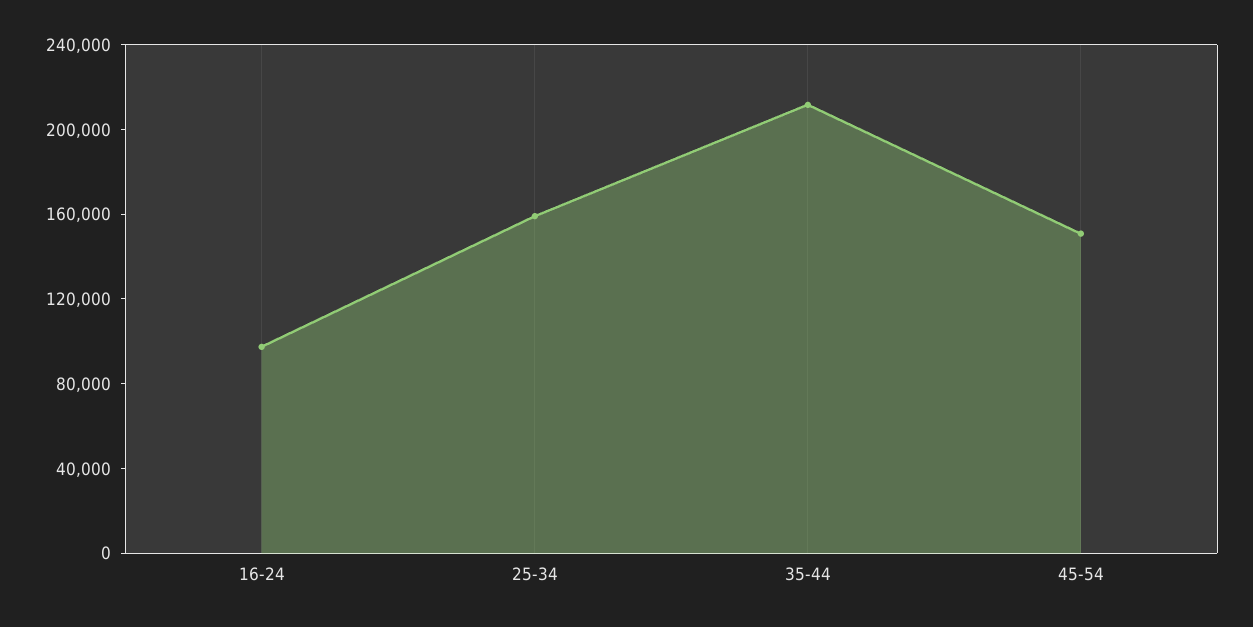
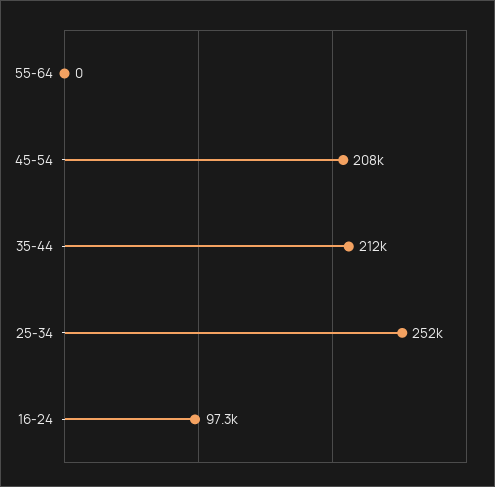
25-34: 160000 -> 252000
45-54: 150000 -> 208000
55-64: none -> 0

